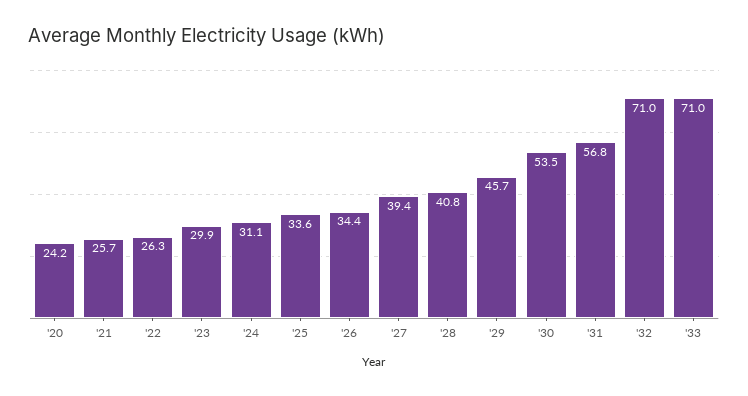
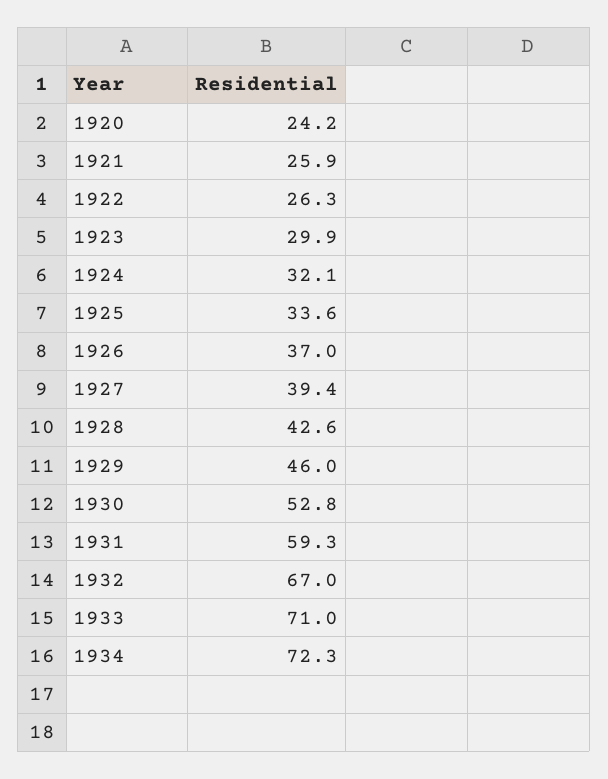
'21: 25.7 -> 25.9
'24: 31.1 -> 32.1
'26: 34.4 -> 37
'28: 40.8 -> 42.6
'29: 45.7 -> 46
'30: 53.5 -> 52.8
'31: 56.8 -> 59.3
'32: 71 -> 67
1934: none -> 72.3

